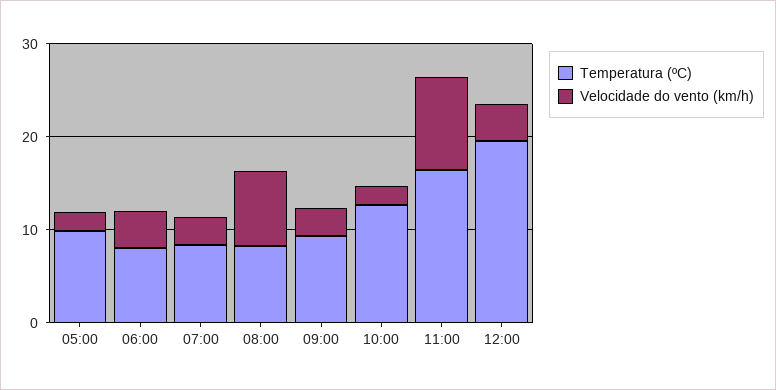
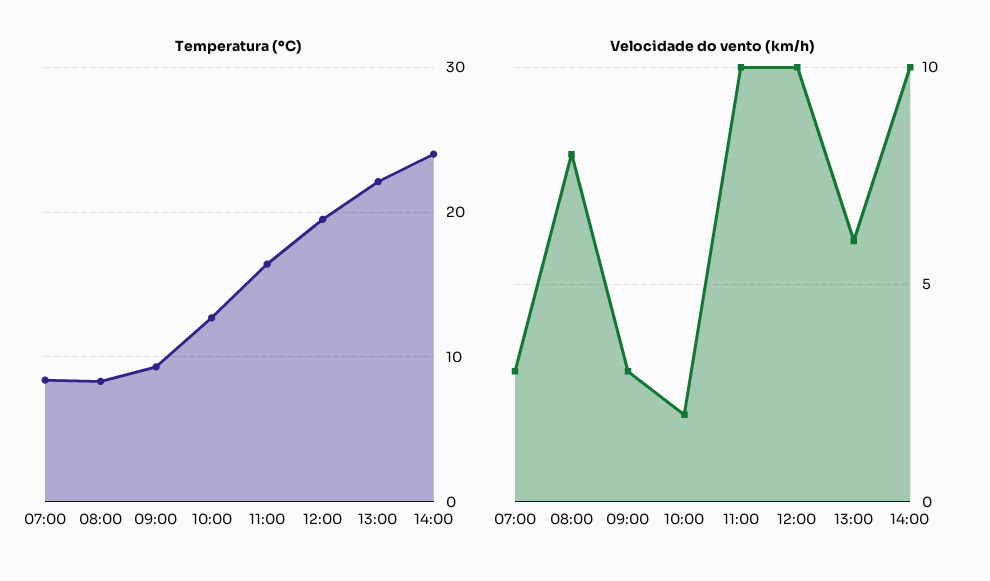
Temperatura (ºC), 05:00: 10 -> none
Velocidade do vento (km/h), 05:00: 2 -> none
Temperatura (ºC), 06:00: 8 -> none
Velocidade do vento (km/h), 06:00: 4 -> none
Velocidade do vento (km/h), 12:00: 4 -> 10
Temperatura (ºC), 13:00: none -> 22
Temperatura (ºC), 14:00: none -> 24
Velocidade do vento (km/h), 13:00: none -> 6
Velocidade do vento (km/h), 14:00: none -> 10

